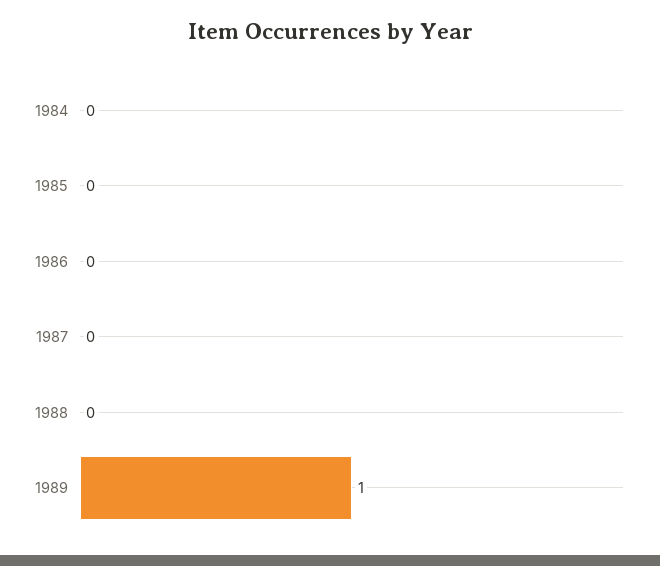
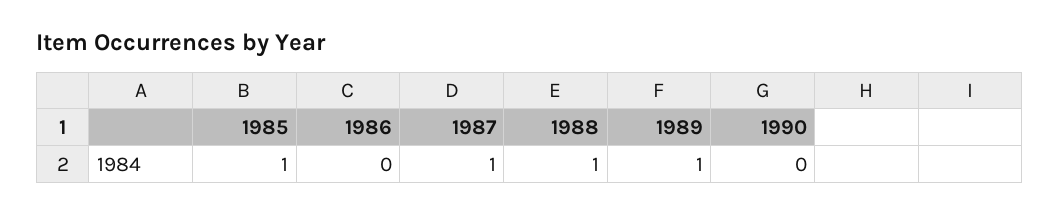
1984: 0 -> none
1985: 0 -> 1
1987: 0 -> 1
1988: 0 -> 1
1990: none -> 0

